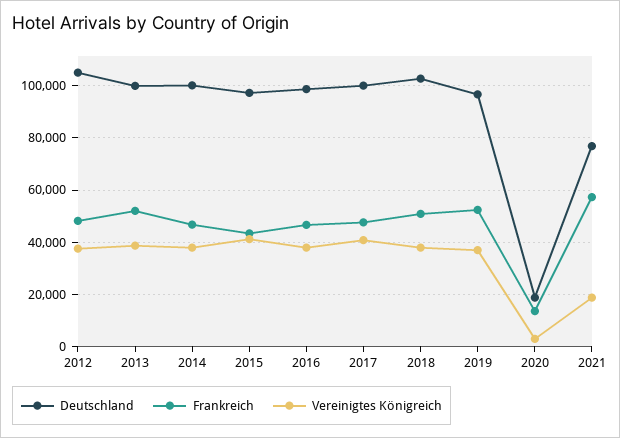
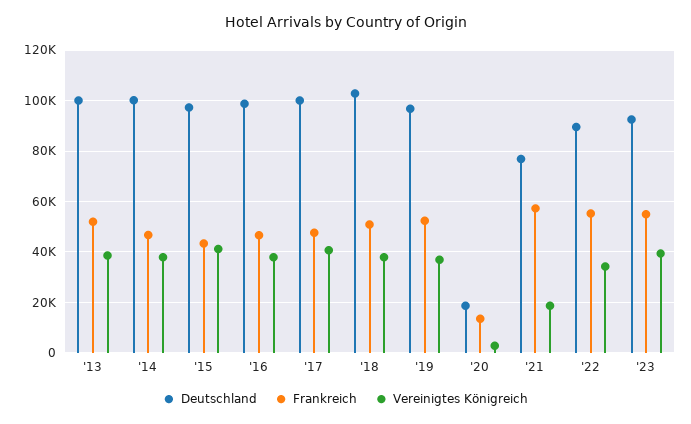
Deutschland, 2012: 105000 -> none
Frankreich, 2012: 47500 -> none
Vereinigtes Königreich, 2012: 37500 -> none
Deutschland, '22: none -> 90000
Frankreich, '22: none -> 55000
Vereinigtes Königreich, '22: none -> 35000
Deutschland, '23: none -> 92500
Frankreich, '23: none -> 55000
Vereinigtes Königreich, '23: none -> 40000

